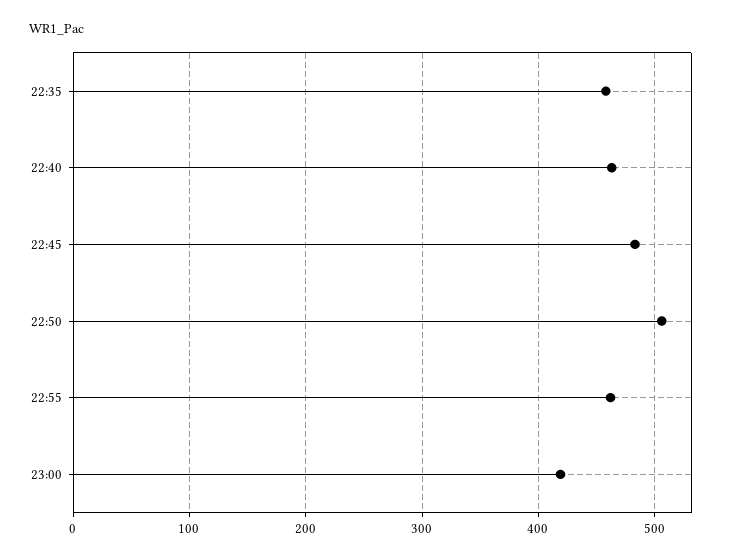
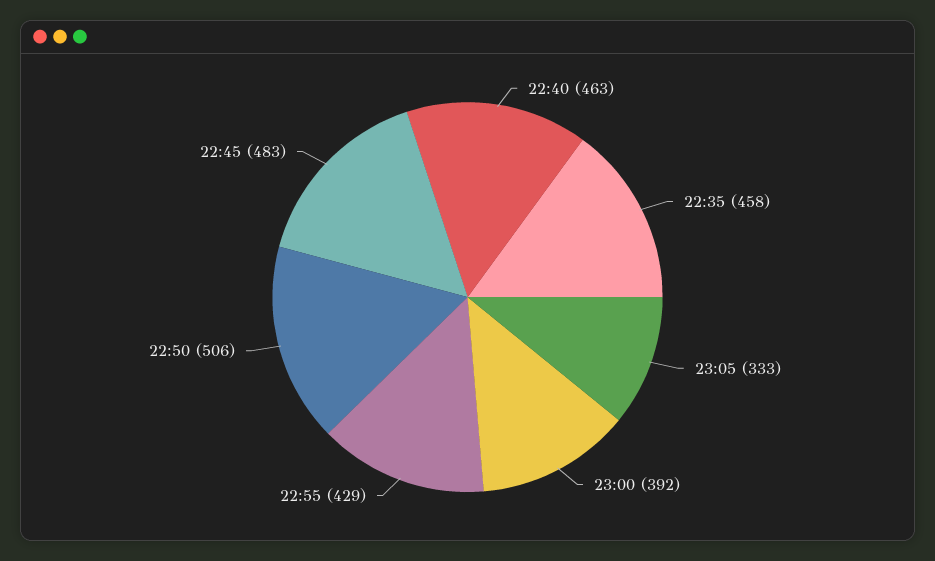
22:55: 460 -> 429
23:00: 420 -> 392
23:05: none -> 333

